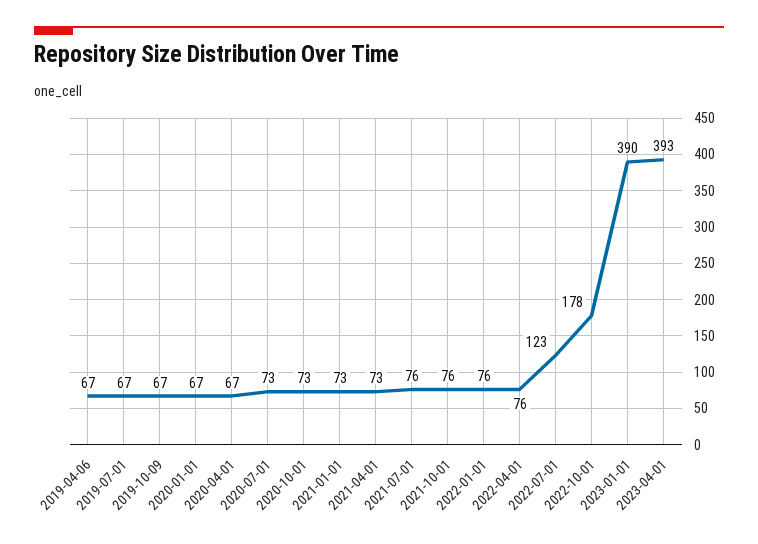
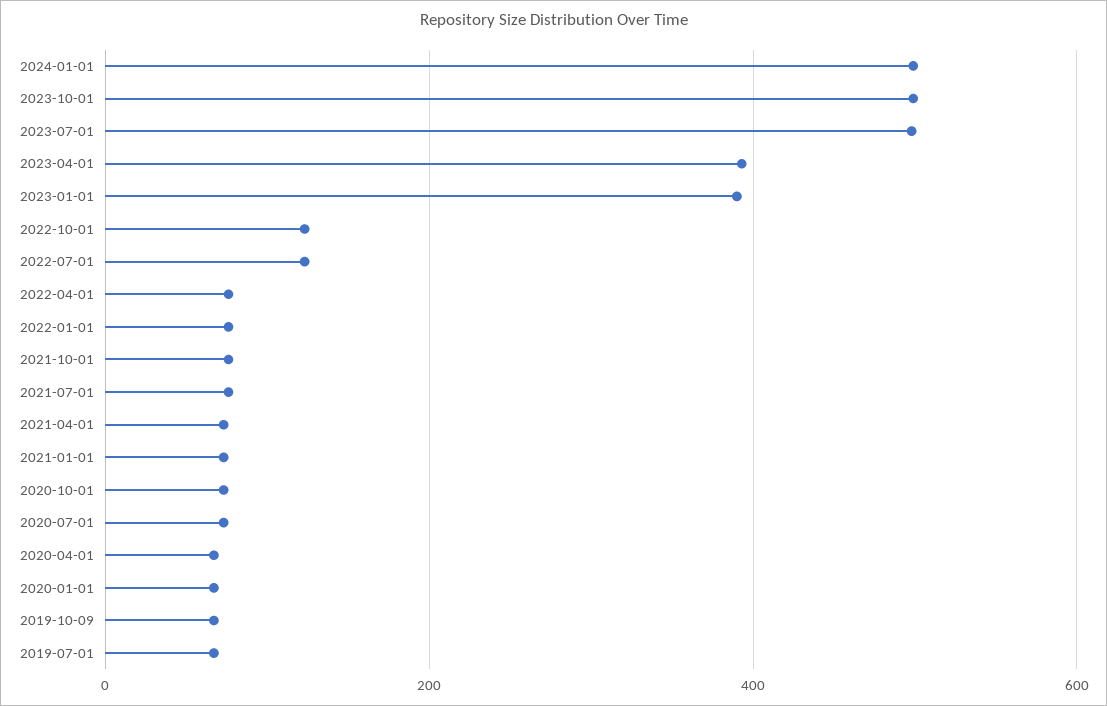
2019-04-06: 67 -> none
2022-10-01: 178 -> 120
2024-01-01: none -> 500
2023-10-01: none -> 500
2023-07-01: none -> 500

